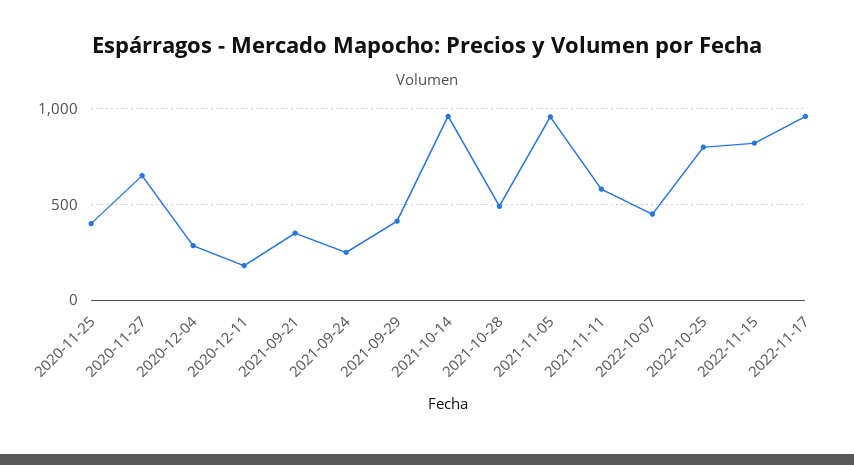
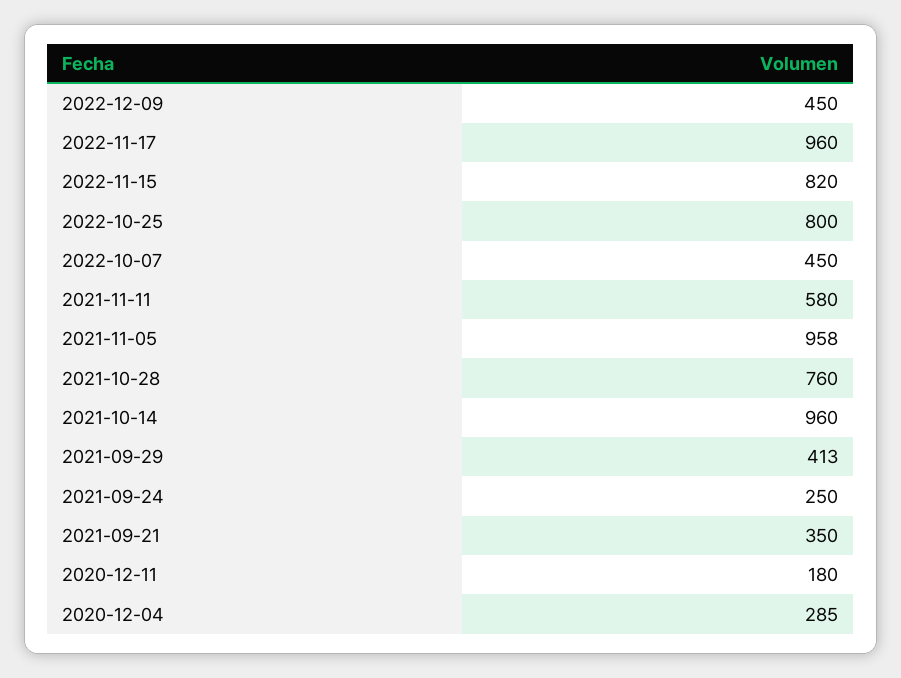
2020-11-25: 400 -> none
2020-11-27: 650 -> none
2021-10-28: 500 -> 760
2022-12-09: none -> 450

